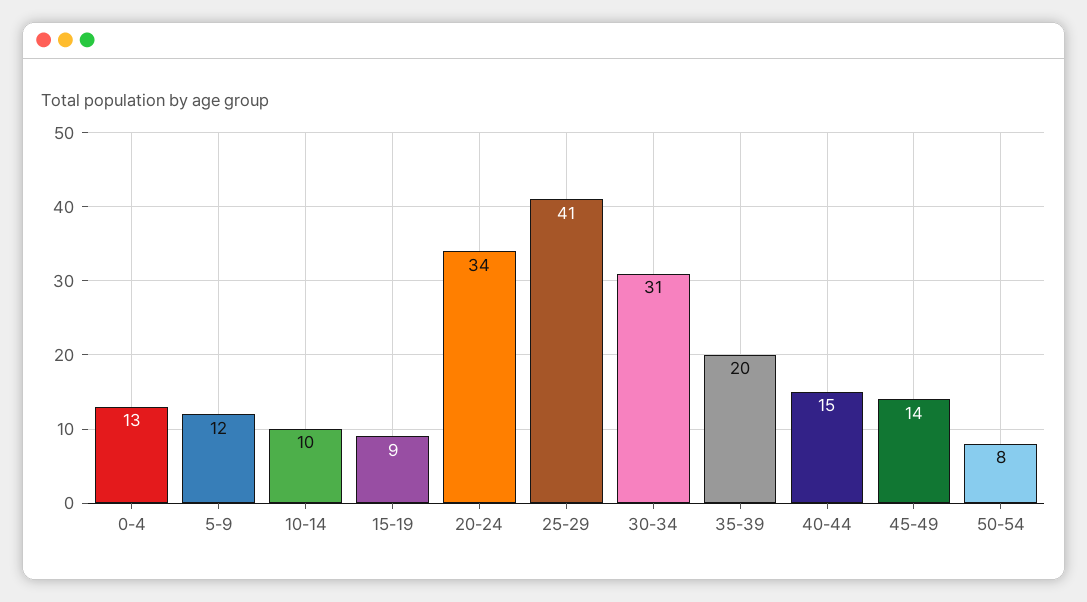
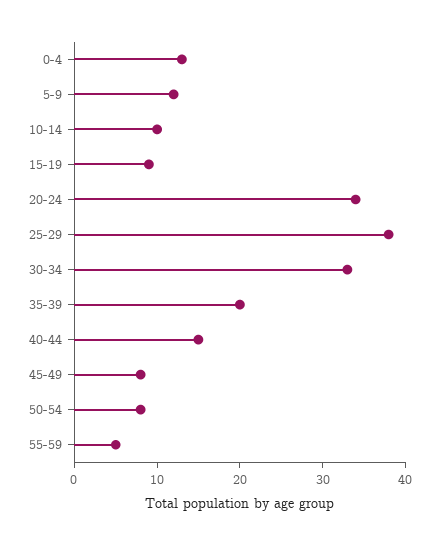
25-29: 41 -> 38
30-34: 31 -> 33
45-49: 14 -> 8
55-59: none -> 5

